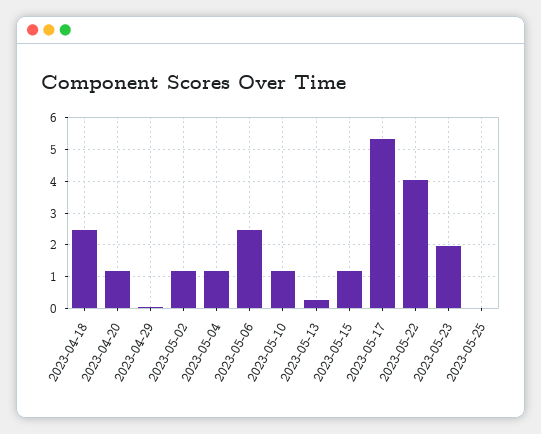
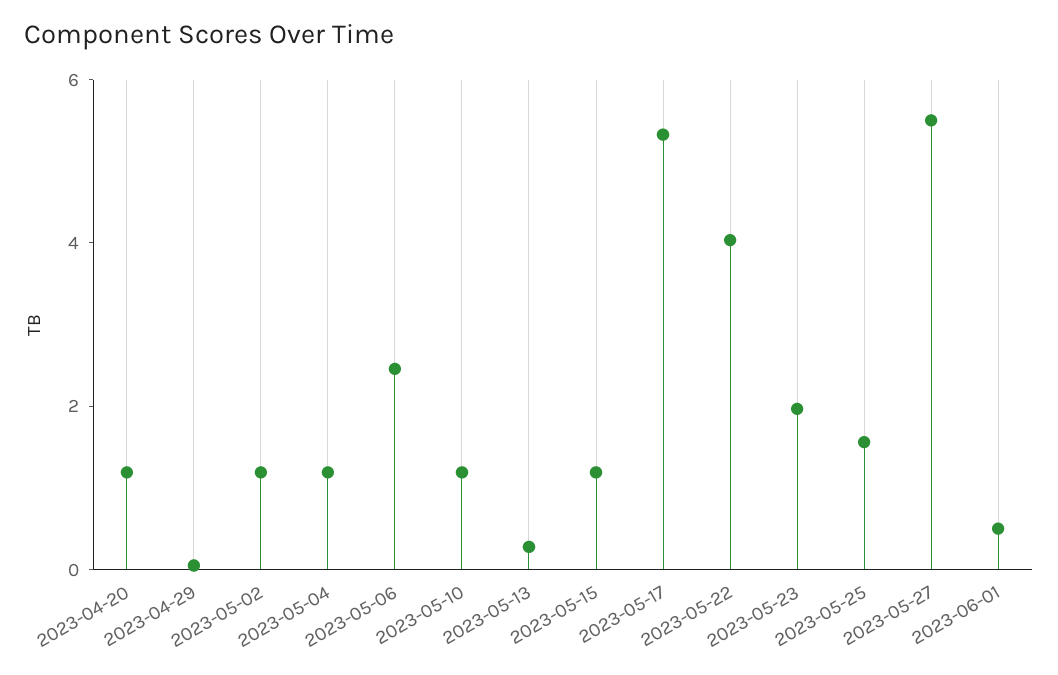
2023-04-18: 2.4 -> none
2023-05-25: 0 -> 1.5
2023-05-27: none -> 5.5
2023-06-01: none -> 0.5

